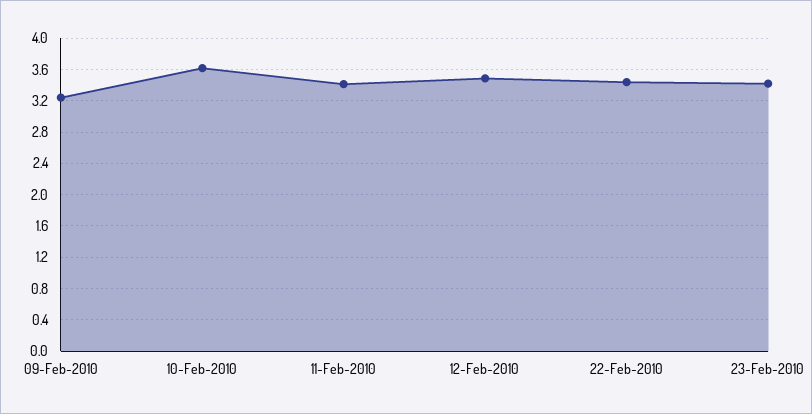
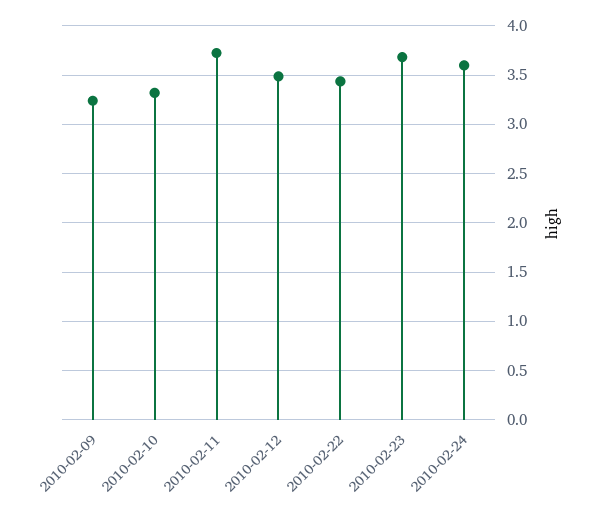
10-Feb-2010: 3.6 -> 3.3
11-Feb-2010: 3.4 -> 3.7
23-Feb-2010: 3.4 -> 3.7
2010-02-24: none -> 3.6

